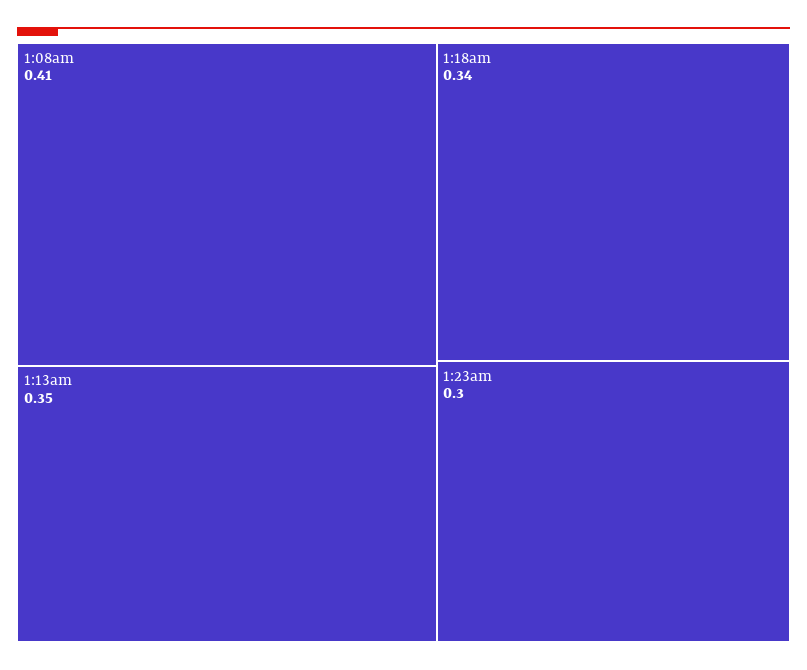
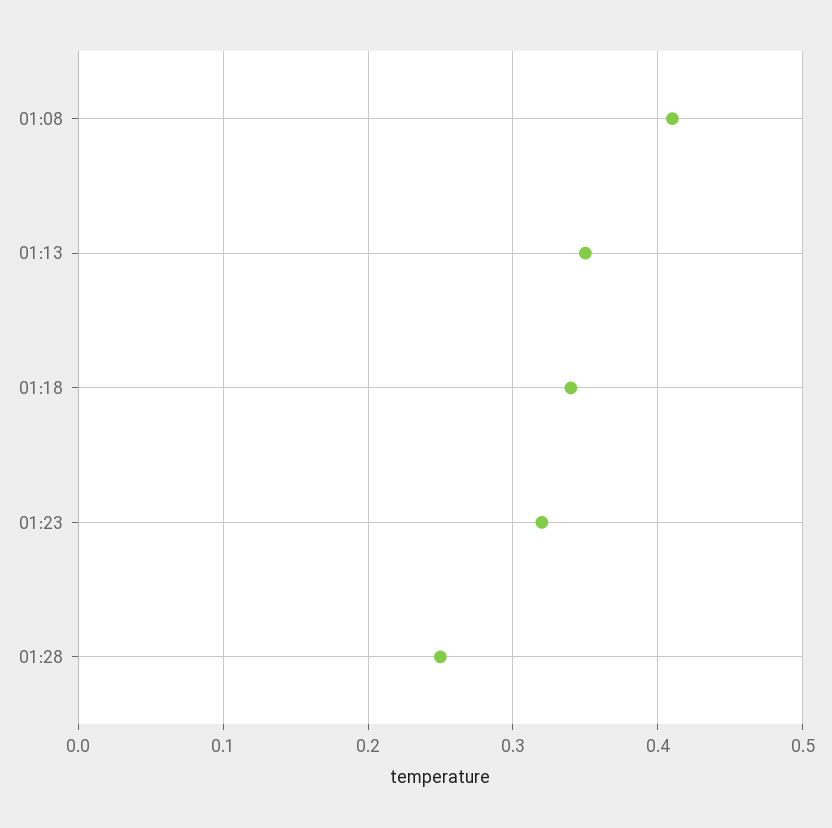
1:23am: 0.3 -> 0.32
01:28: none -> 0.25

